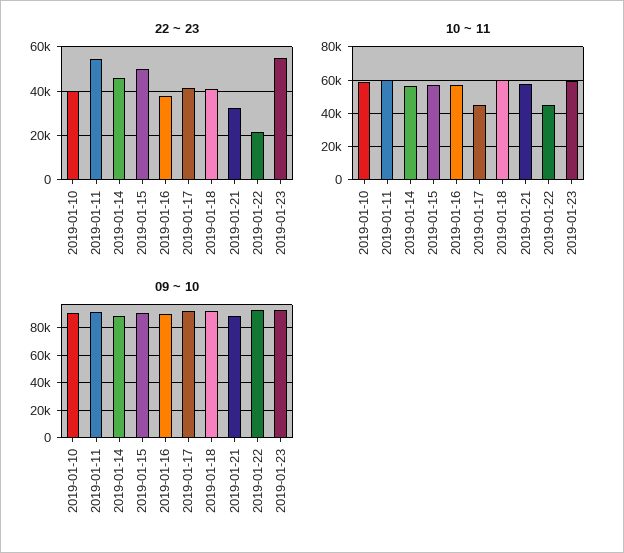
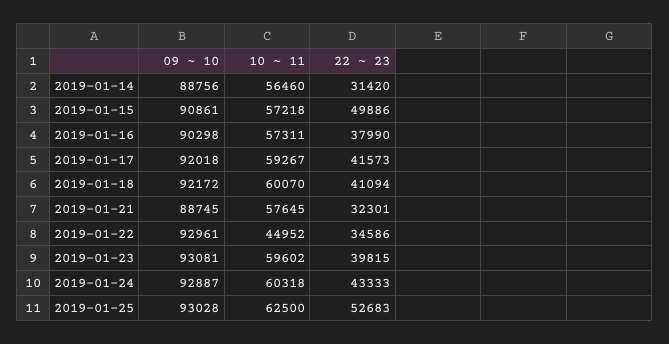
22 ~ 23, 2019-01-10: 40000 -> none
22 ~ 23, 2019-01-11: 55000 -> none
22 ~ 23, 2019-01-14: 45000 -> 31420
22 ~ 23, 2019-01-22: 20000 -> 34586
22 ~ 23, 2019-01-23: 55000 -> 39815
10 ~ 11, 2019-01-10: 60000 -> none
10 ~ 11, 2019-01-11: 60000 -> none
10 ~ 11, 2019-01-17: 45000 -> 59267
09 ~ 10, 2019-01-10: 90000 -> none
09 ~ 10, 2019-01-11: 90000 -> none
09 ~ 10, 2019-01-24: none -> 92887
10 ~ 11, 2019-01-24: none -> 60318
22 ~ 23, 2019-01-24: none -> 43333
09 ~ 10, 2019-01-25: none -> 93028
10 ~ 11, 2019-01-25: none -> 62500
22 ~ 23, 2019-01-25: none -> 52683

